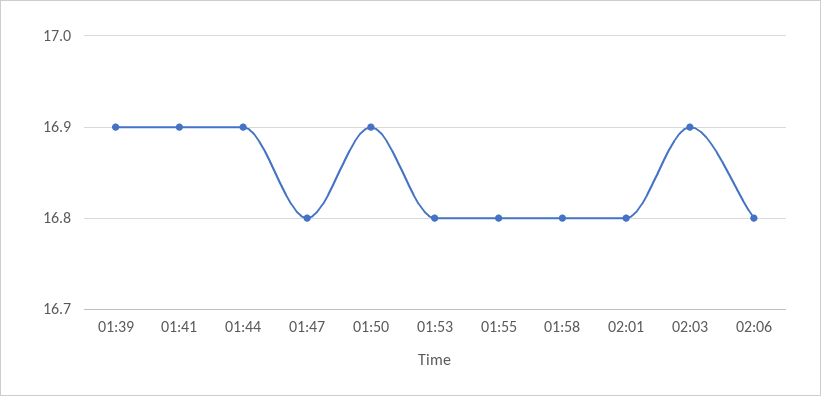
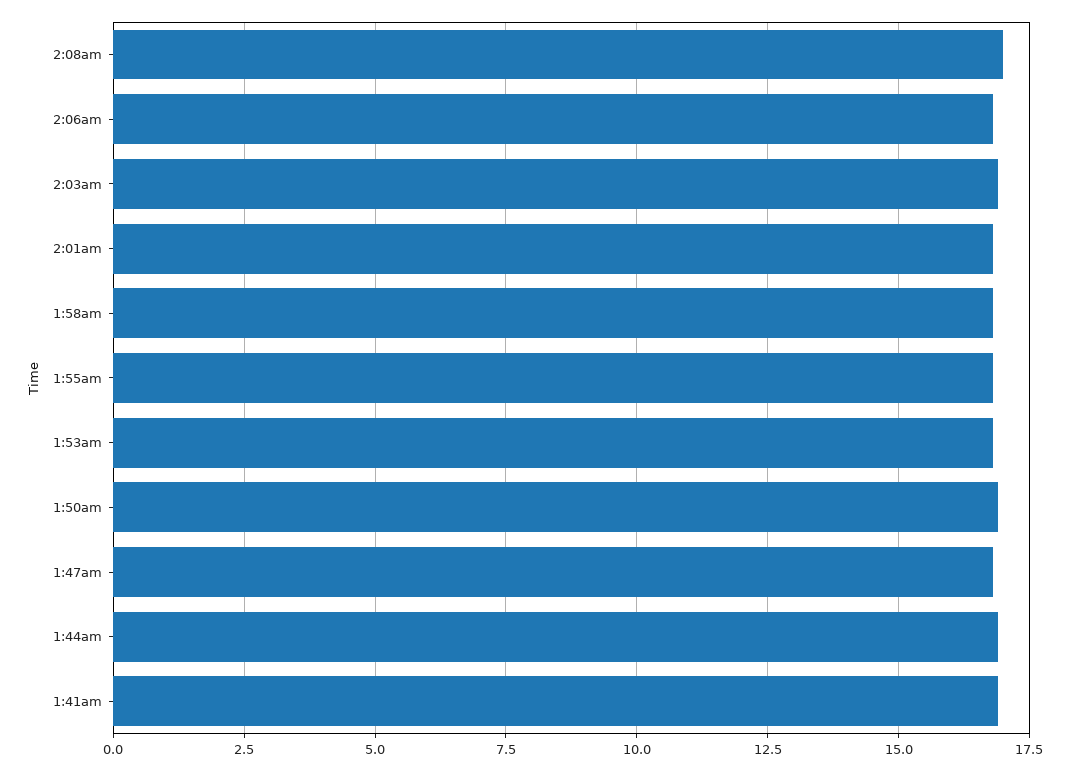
01:39: 16.9 -> none
2:08am: none -> 17

